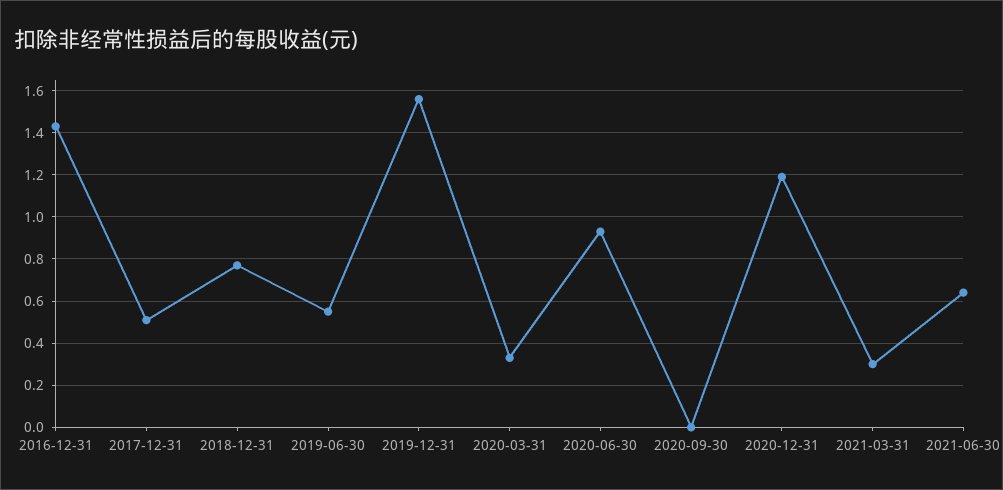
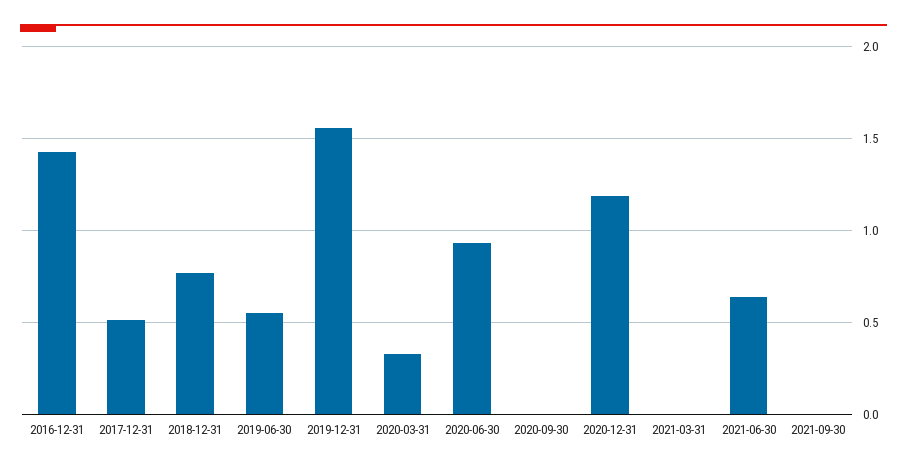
2021-03-31: 0.3 -> 0
2021-09-30: none -> 0

